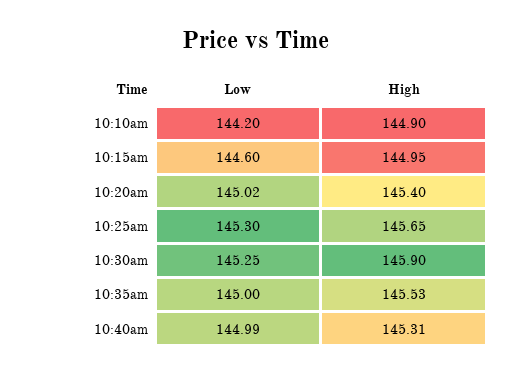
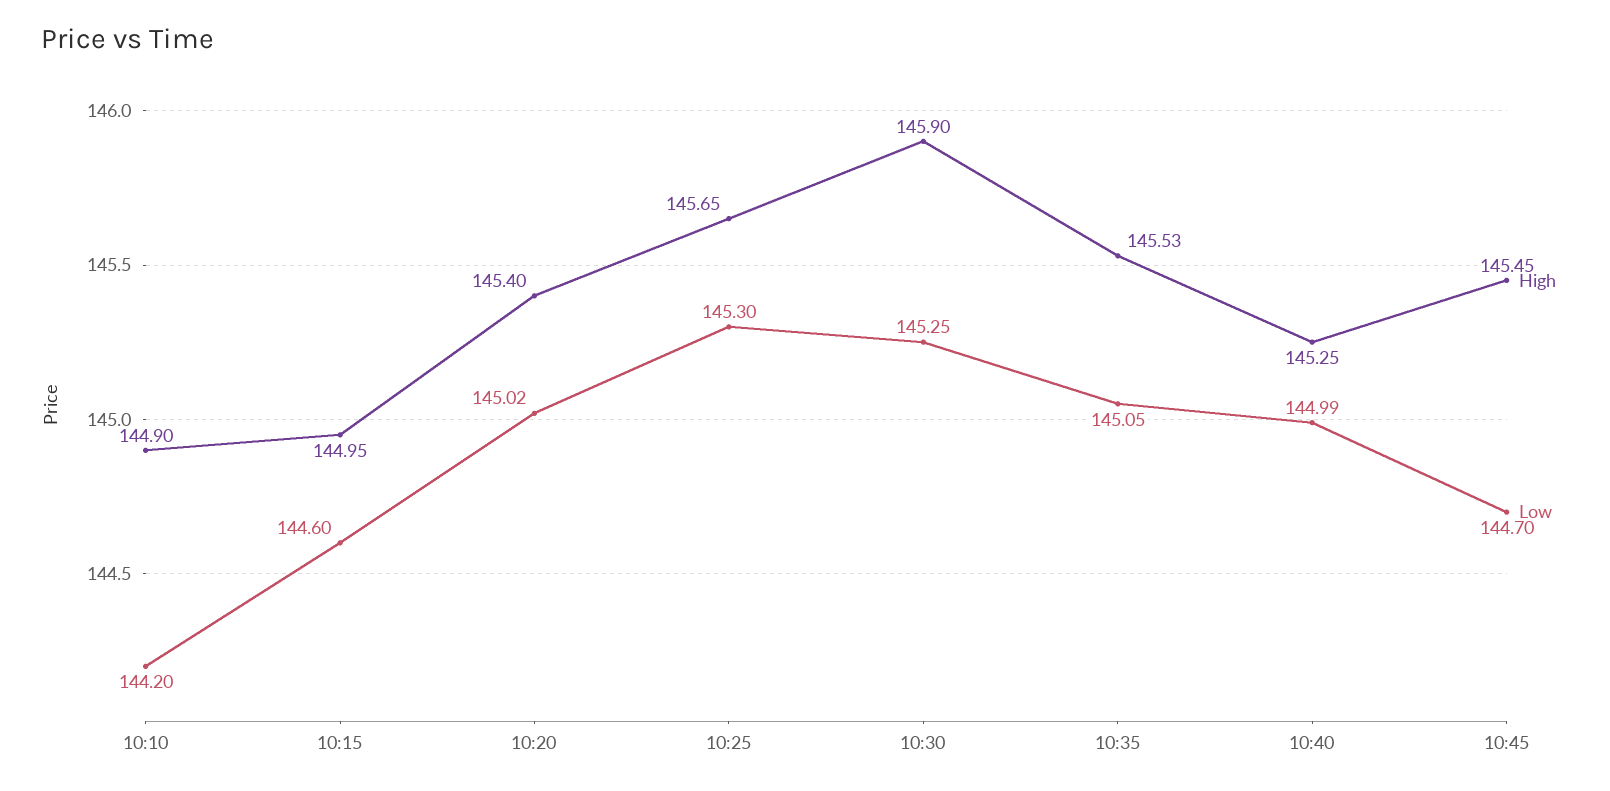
Low, 10:35am: 145 -> 145.05
High, 10:40am: 145.31 -> 145.25
High, 10:45: none -> 145.45
Low, 10:45: none -> 144.7

